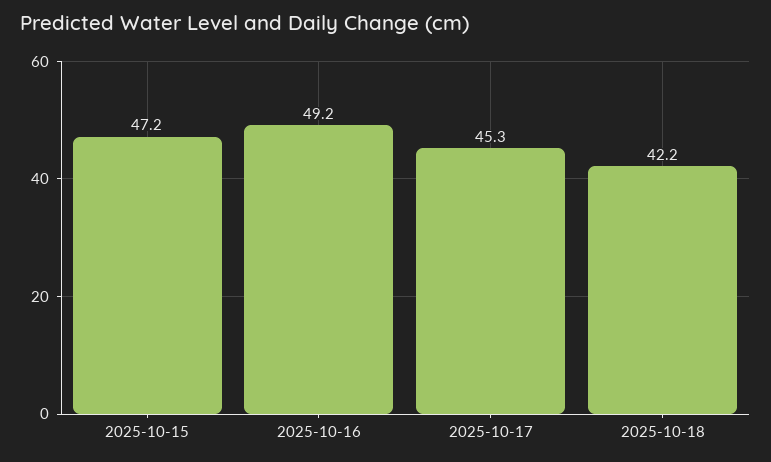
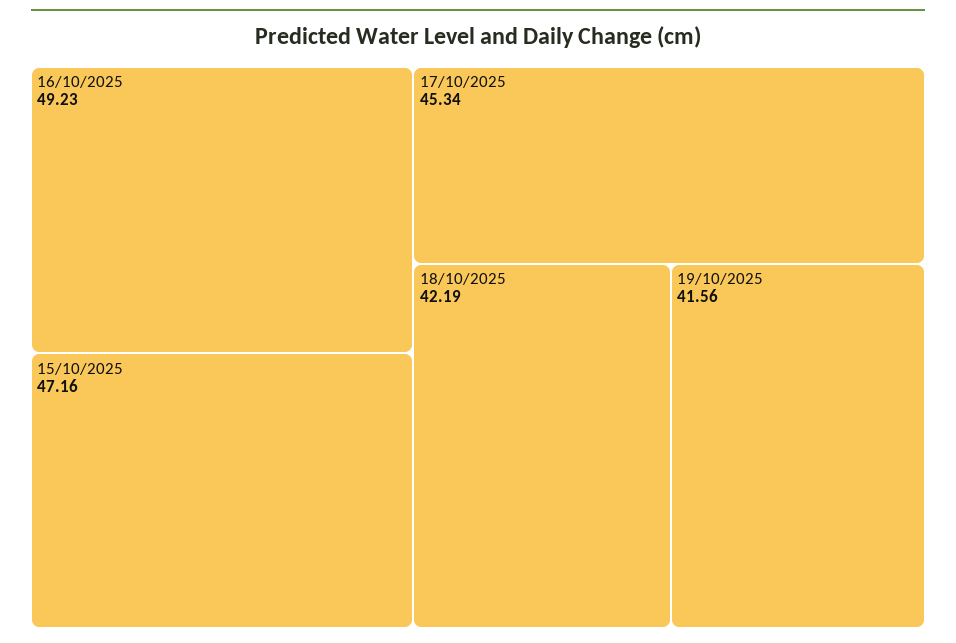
19/10/2025: none -> 41.56

